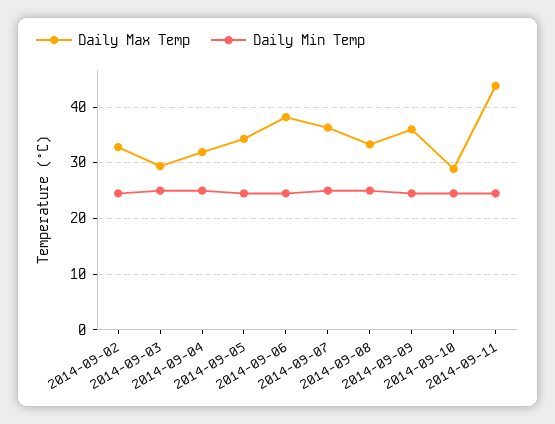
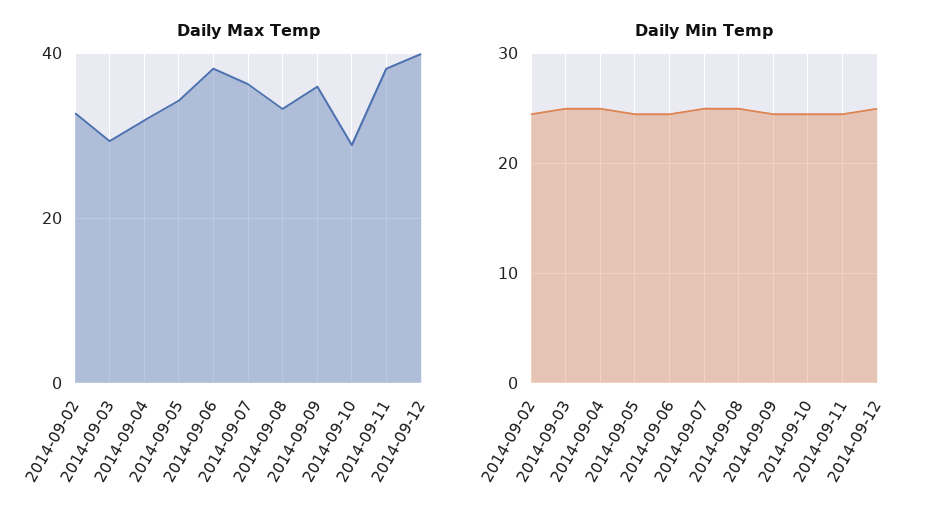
Daily Max Temp, 2014-09-11: 44 -> 38
Daily Max Temp, 2014-09-12: none -> 40
Daily Min Temp, 2014-09-12: none -> 25

